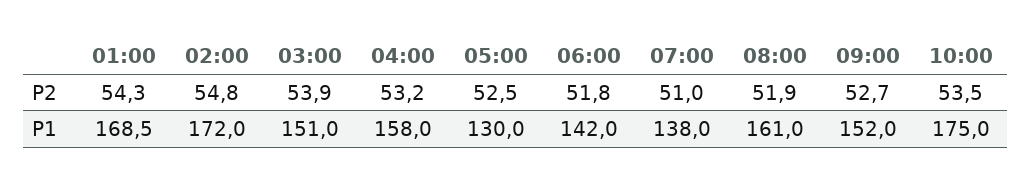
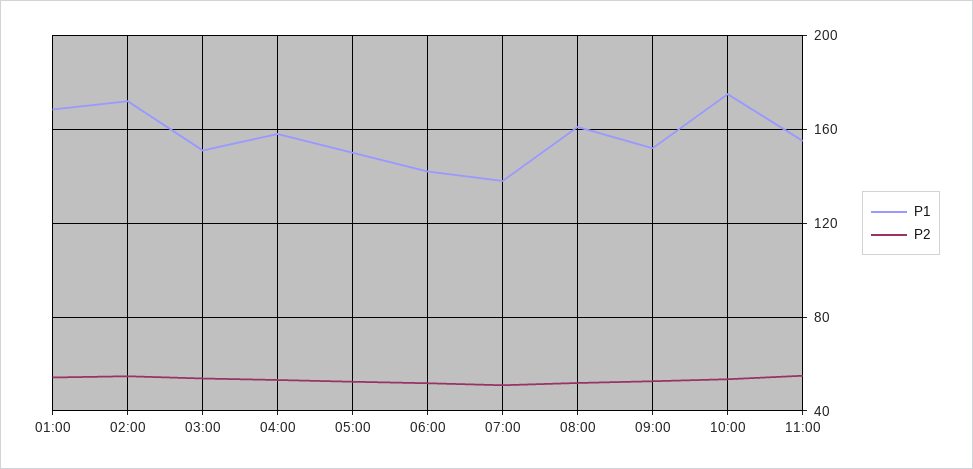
P1, 05:00: 130 -> 150
P1, 11:00: none -> 155
P2, 11:00: none -> 55

